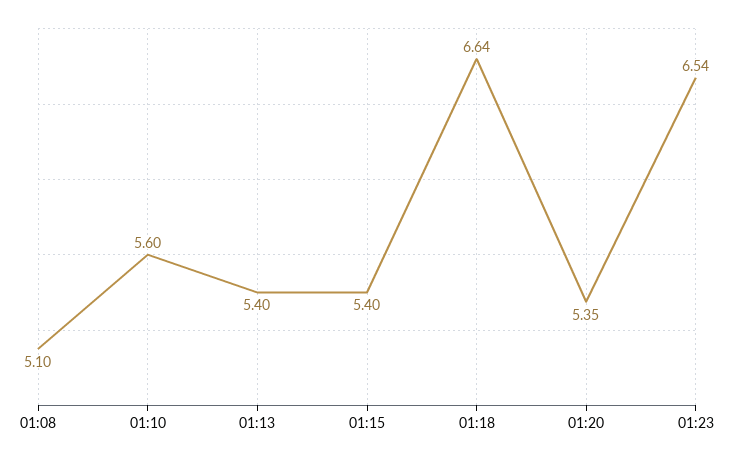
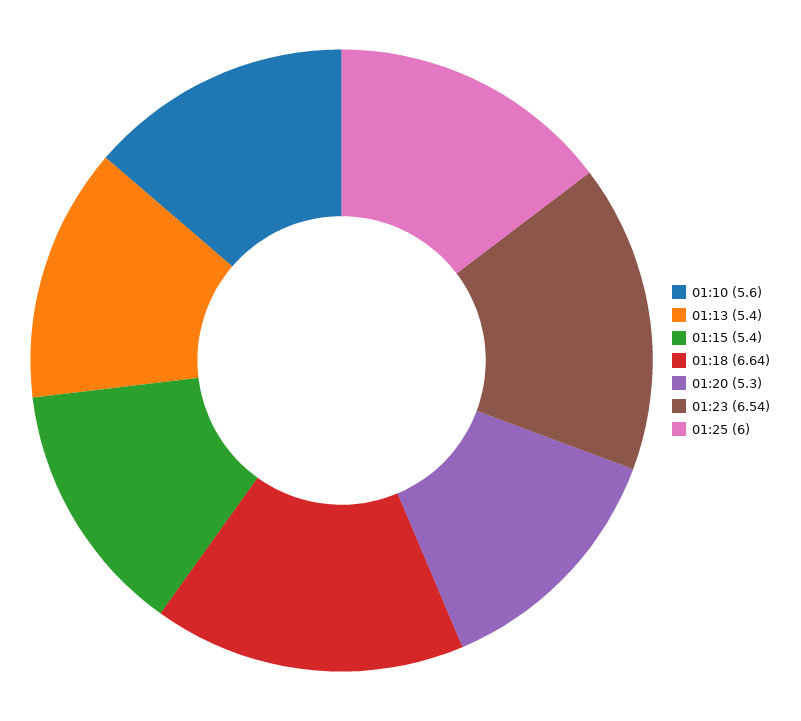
01:08: 5.1 -> none
01:20: 5.35 -> 5.3
01:25: none -> 6

